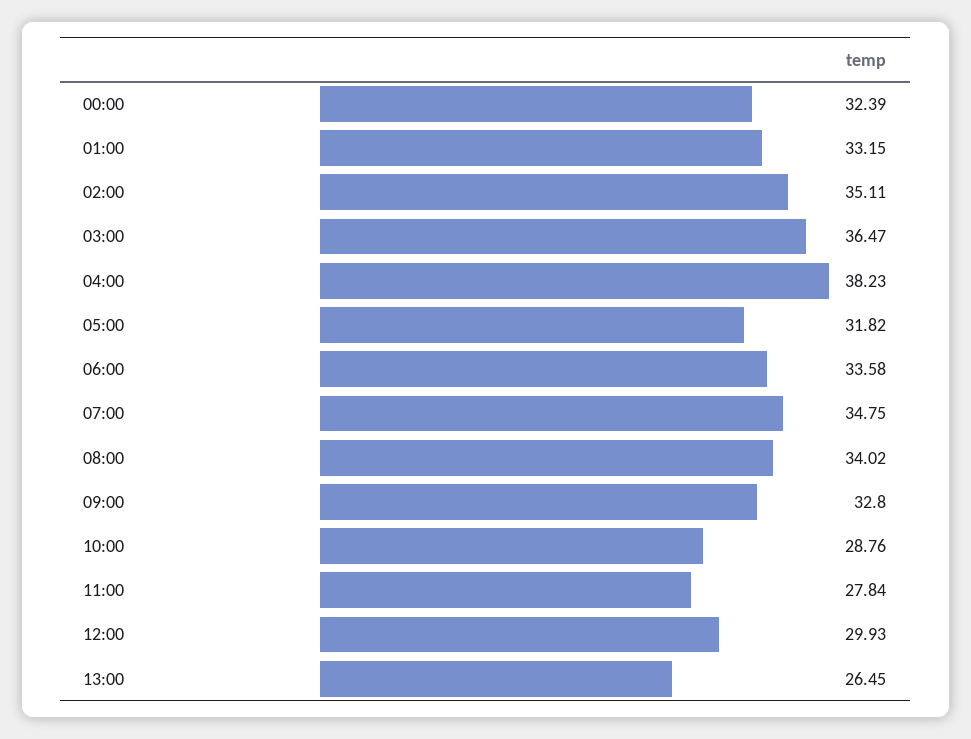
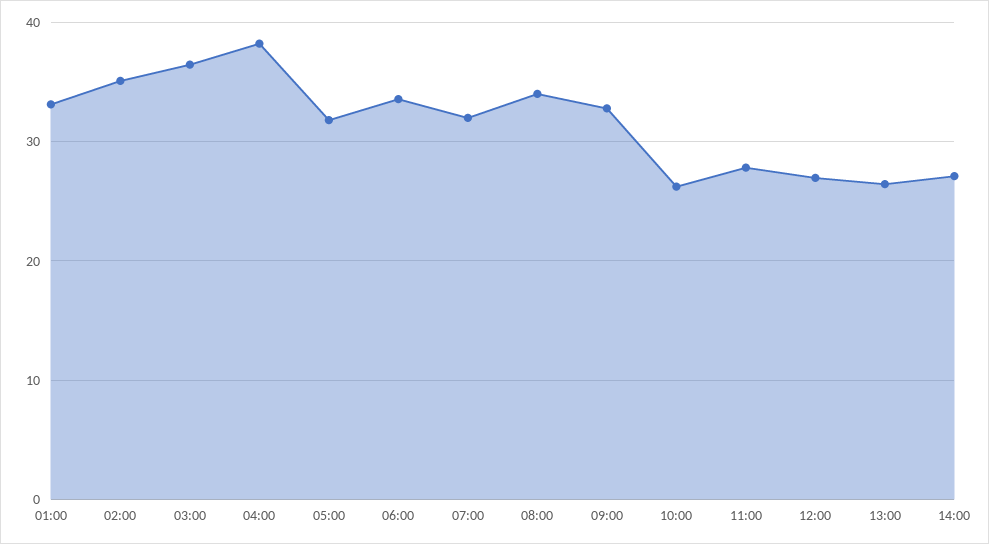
00:00: 32.39 -> none
07:00: 34.75 -> 32
10:00: 28.76 -> 26
12:00: 29.93 -> 27
14:00: none -> 27

